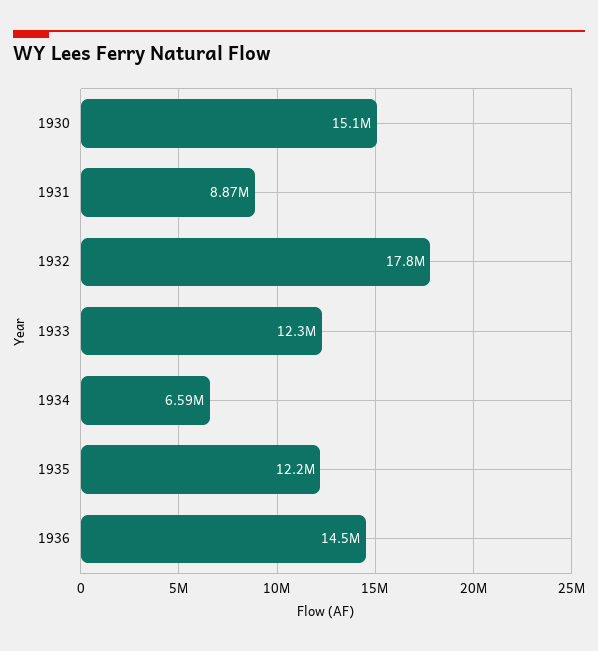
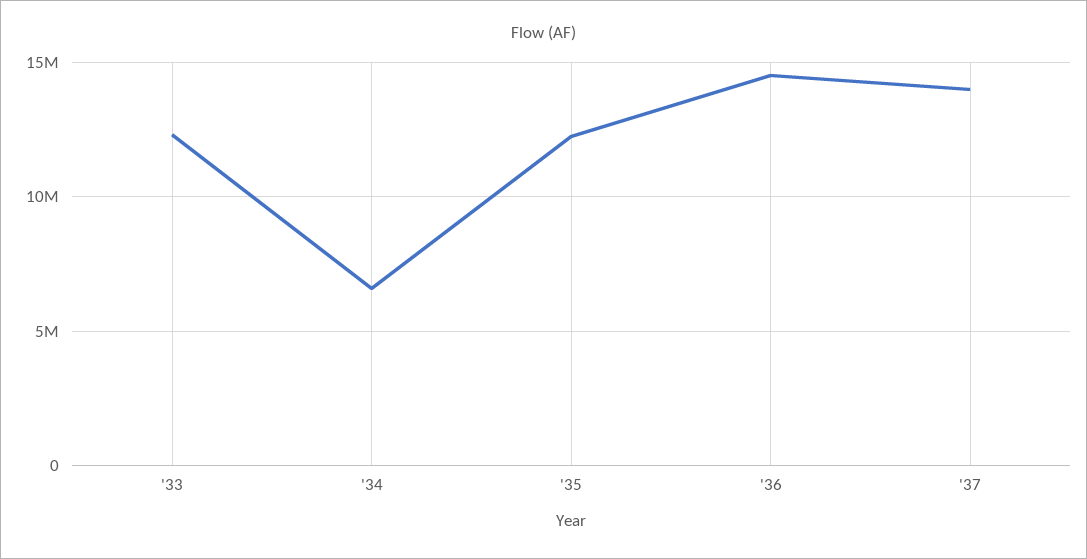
1930: 15100000 -> none
1931: 8870000 -> none
1932: 17800000 -> none
'37: none -> 14000000

